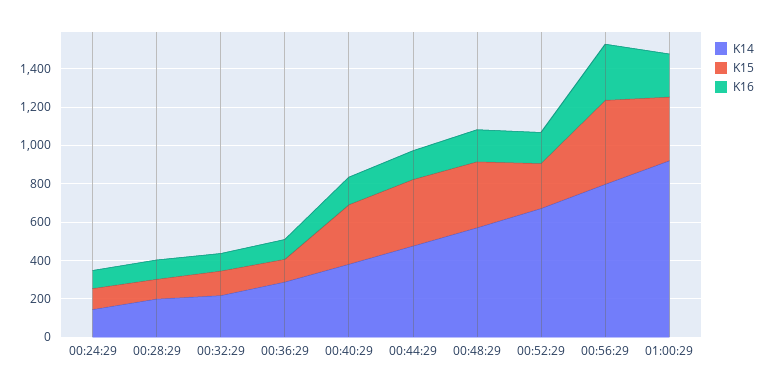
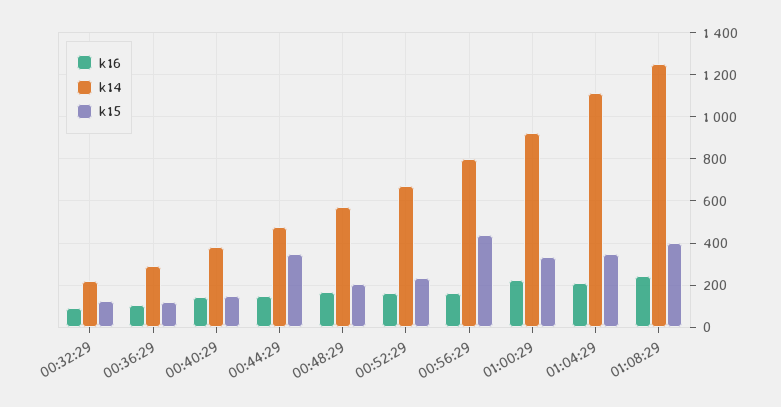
K14, 00:24:29: 150 -> none
K15, 00:24:29: 100 -> none
K16, 00:24:29: 100 -> none
K14, 00:28:29: 200 -> none
K15, 00:28:29: 100 -> none
K16, 00:28:29: 100 -> none
K15, 00:40:29: 300 -> 150
K15, 00:48:29: 350 -> 200
K16, 00:56:29: 300 -> 150
K16, 01:04:29: none -> 200
K14, 01:04:29: none -> 1100
K15, 01:04:29: none -> 350
K16, 01:08:29: none -> 250
K14, 01:08:29: none -> 1250
K15, 01:08:29: none -> 400

